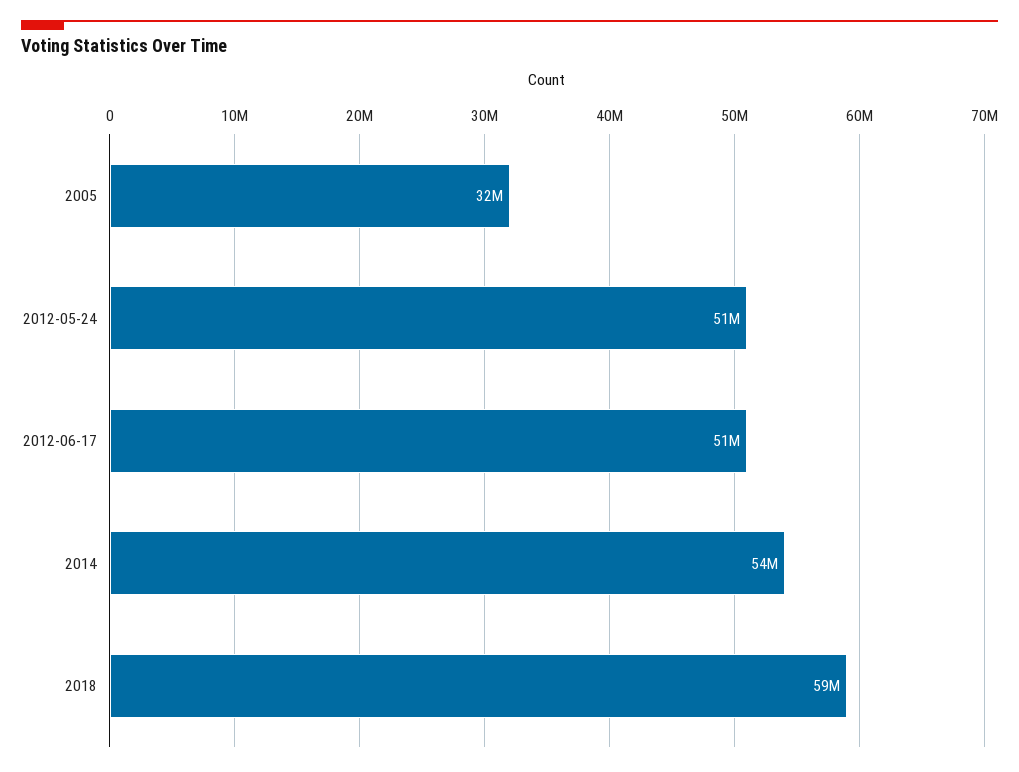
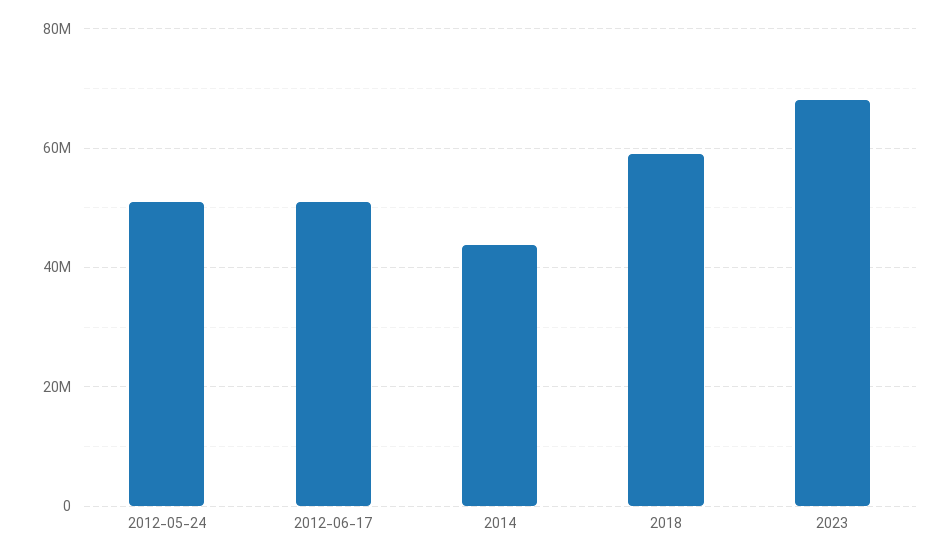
2005: 32000000 -> none
2014: 54000000 -> 44000000
2023: none -> 68000000

